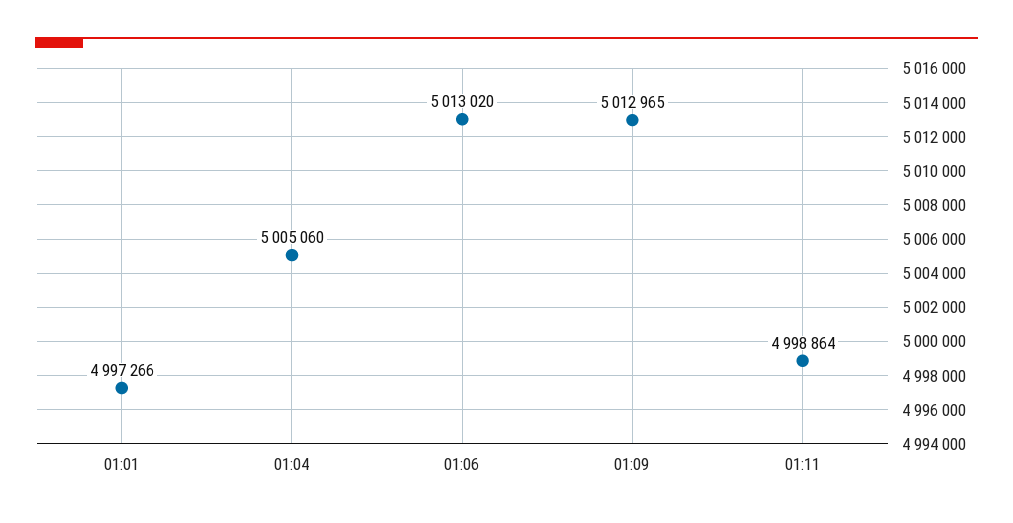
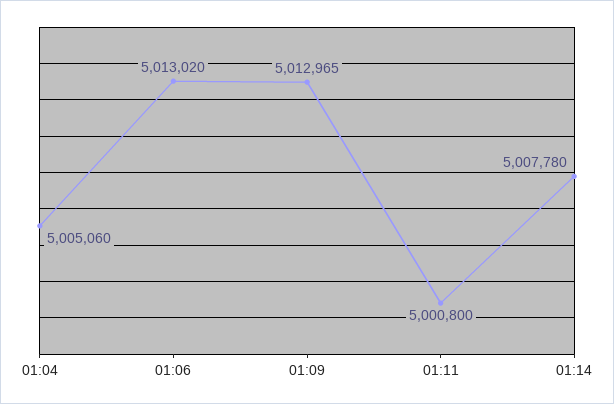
01:01: 4997266 -> none
01:11: 4998864 -> 5000800
01:14: none -> 5007780

